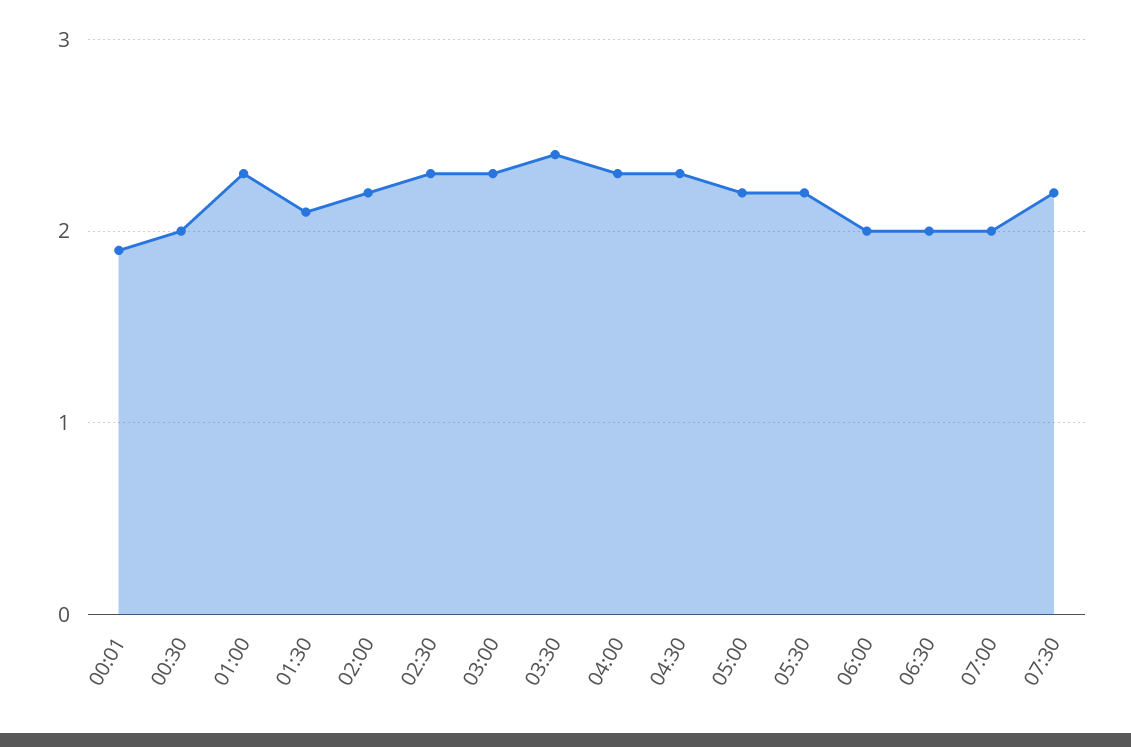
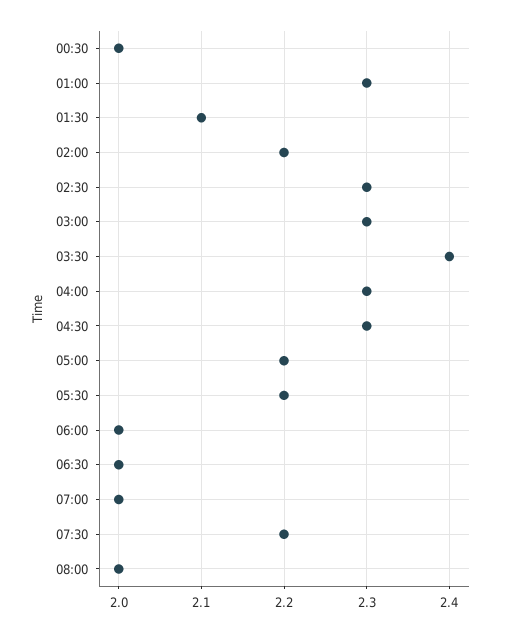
00:01: 1.9 -> none
08:00: none -> 2

